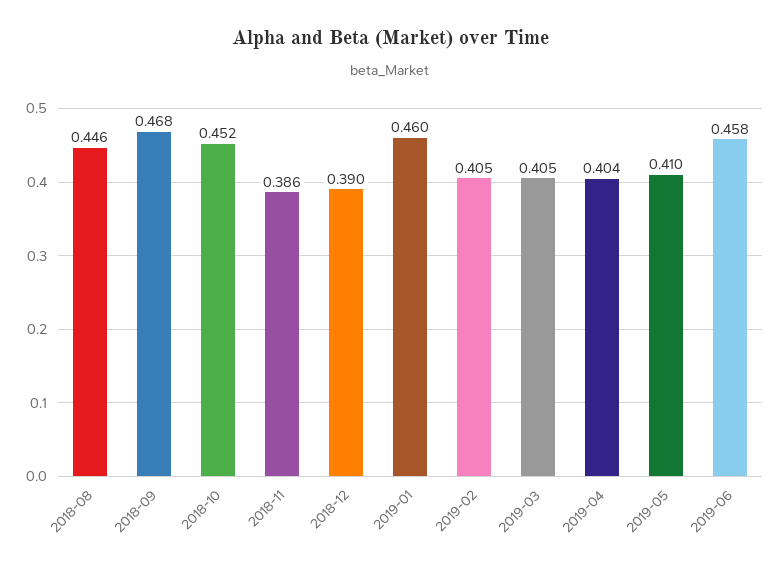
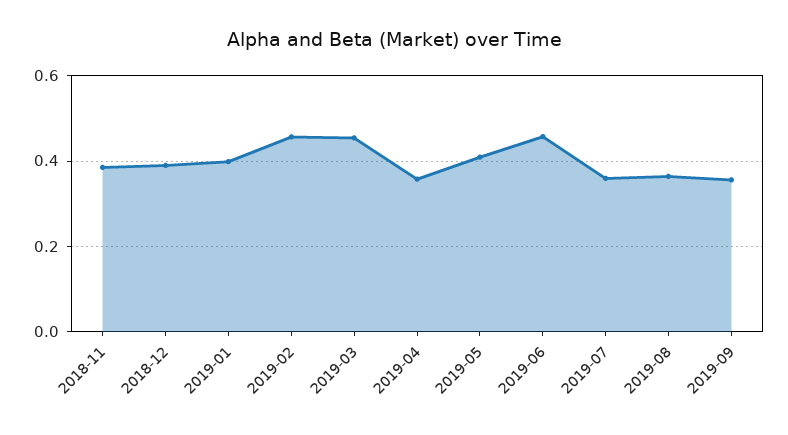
2018-08: 0.446 -> none
2018-09: 0.468 -> none
2018-10: 0.452 -> none
2019-01: 0.46 -> 0.4
2019-02: 0.405 -> 0.46
2019-03: 0.405 -> 0.46
2019-04: 0.404 -> 0.36
2019-07: none -> 0.36
2019-08: none -> 0.36
2019-09: none -> 0.36

